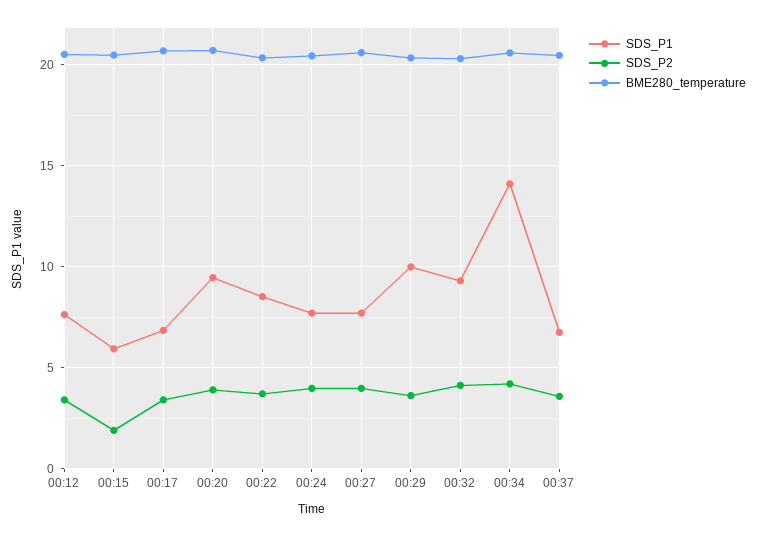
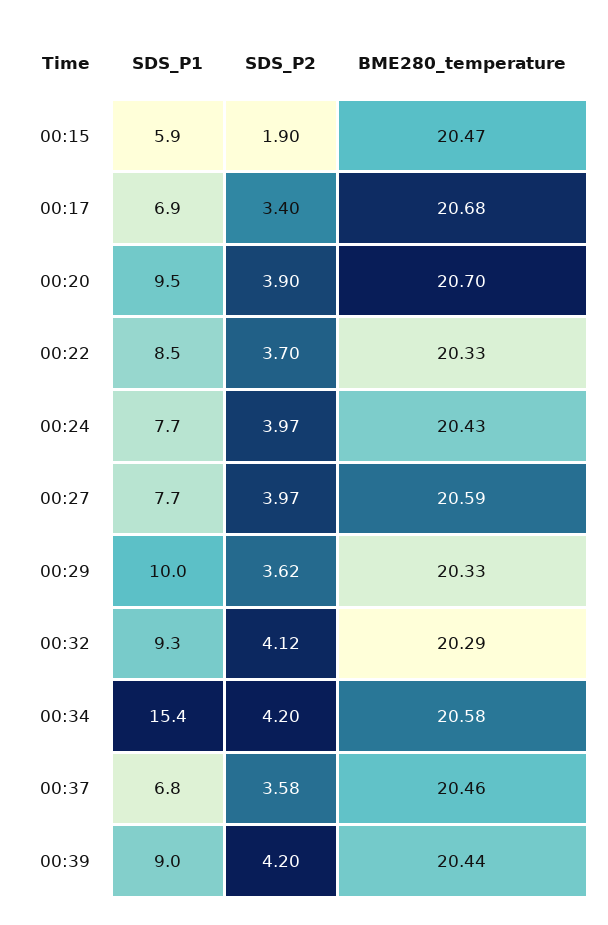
SDS_P1, 00:12: 7.5 -> none
SDS_P2, 00:12: 3.5 -> none
BME280_temperature, 00:12: 20.5 -> none
SDS_P1, 00:34: 14 -> 15.4
SDS_P1, 00:39: none -> 9
SDS_P2, 00:39: none -> 4.2
BME280_temperature, 00:39: none -> 20.44

